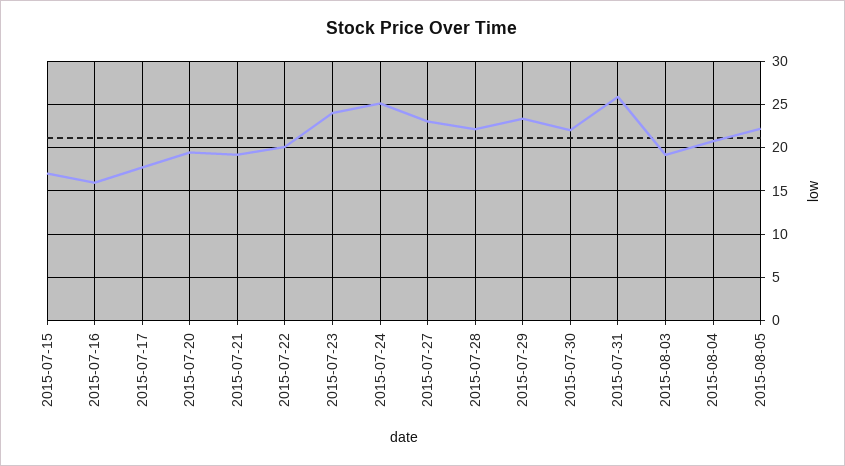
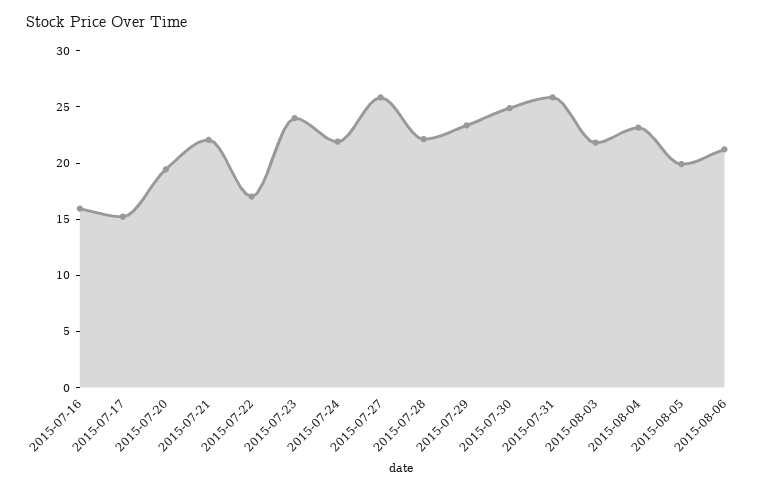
2015-07-15: 17 -> none
2015-07-17: 18 -> 15
2015-07-21: 19 -> 22
2015-07-22: 20 -> 17
2015-07-24: 25 -> 22
2015-07-27: 23 -> 26
2015-07-30: 22 -> 25
2015-08-03: 19 -> 22
2015-08-04: 21 -> 23
2015-08-05: 22 -> 20
2015-08-06: none -> 21

